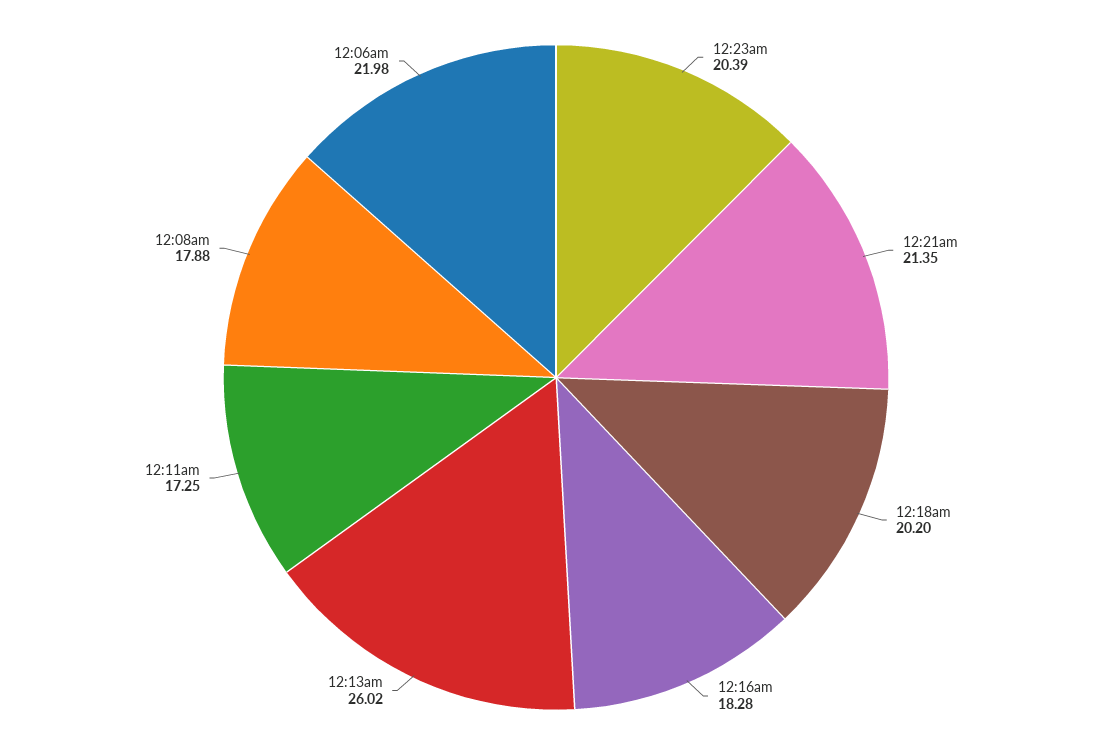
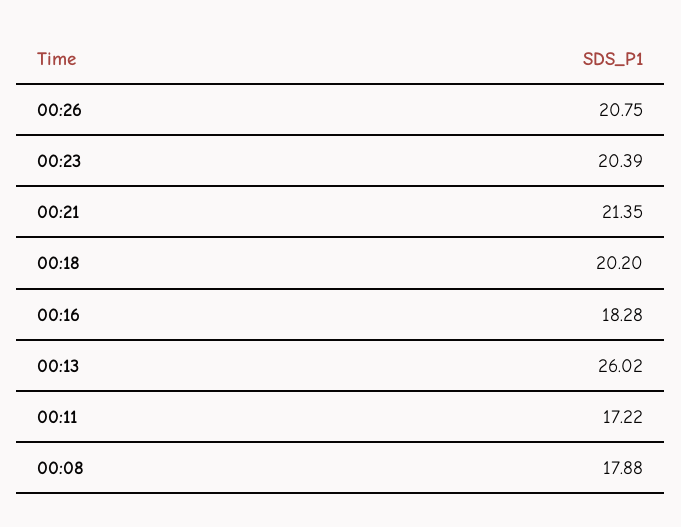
12:11am: 17.25 -> 17.22
12:06am: 21.98 -> none
00:26: none -> 20.75

